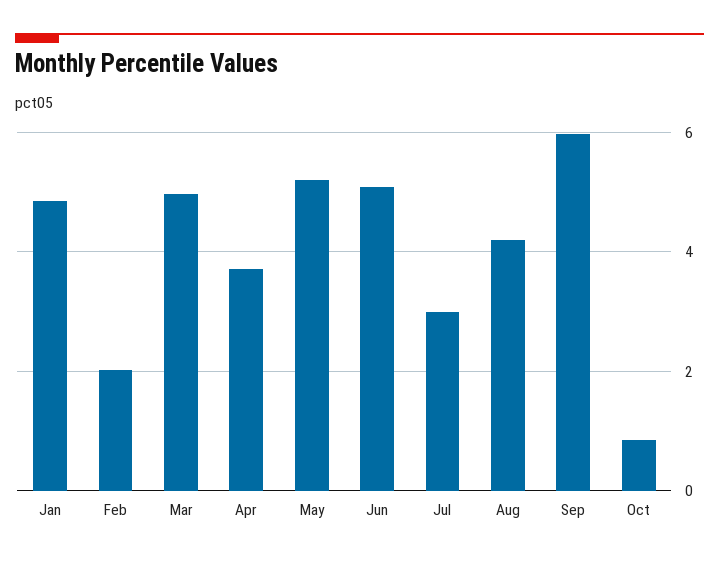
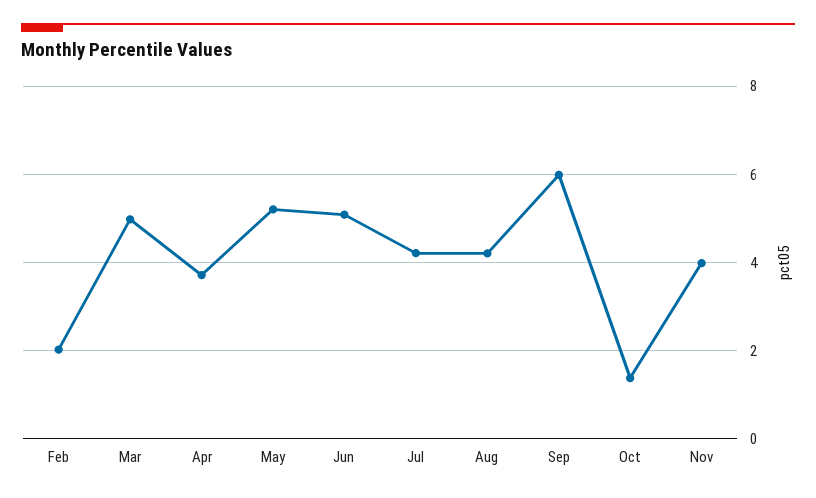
Jan: 4.8 -> none
Jul: 3 -> 4.2
Oct: 0.8 -> 1.4
Nov: none -> 4

